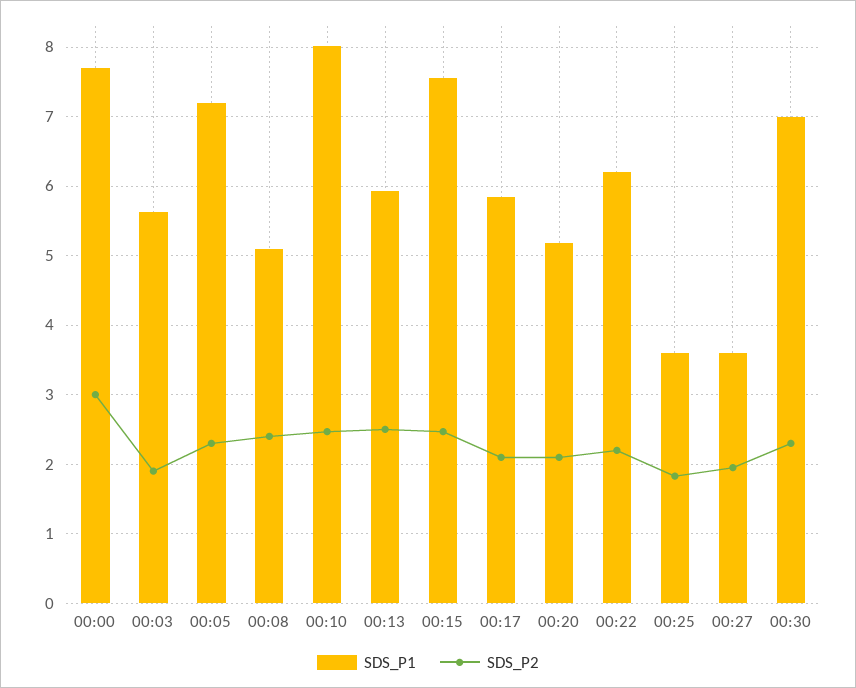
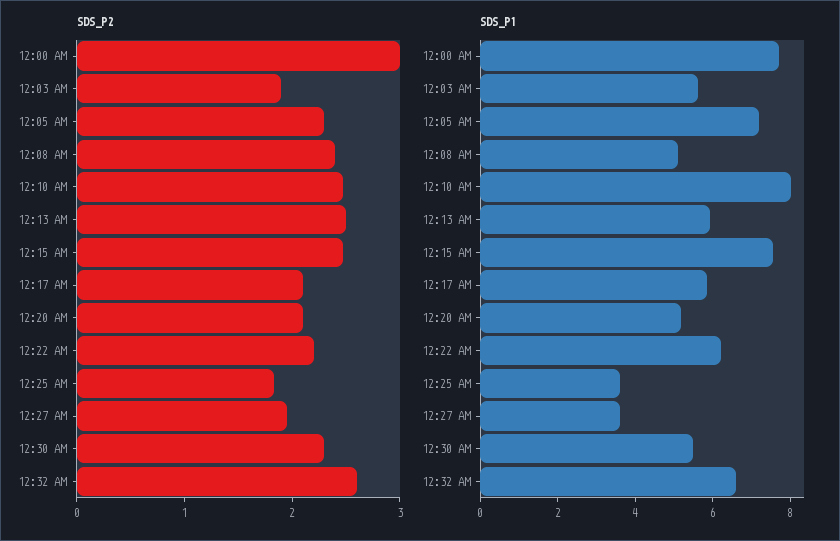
SDS_P1, 00:30: 7 -> 5.5
SDS_P2, 12:32 AM: none -> 2.6
SDS_P1, 12:32 AM: none -> 6.5

